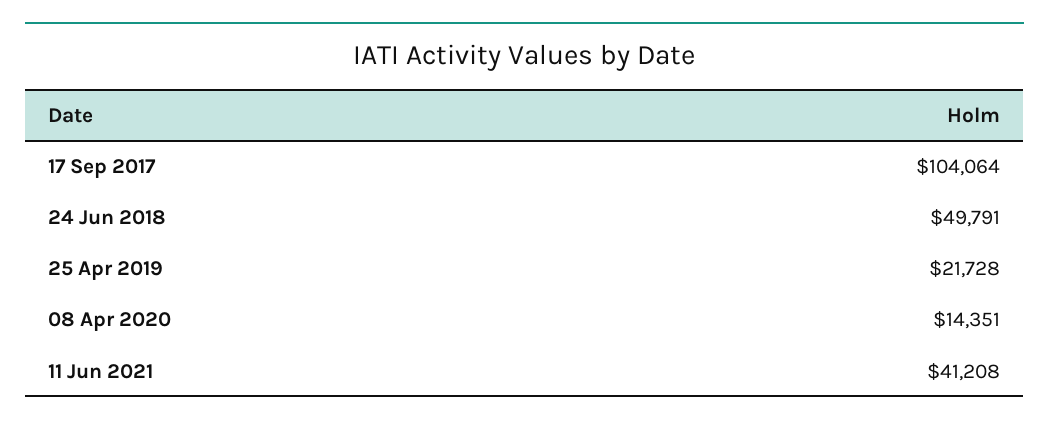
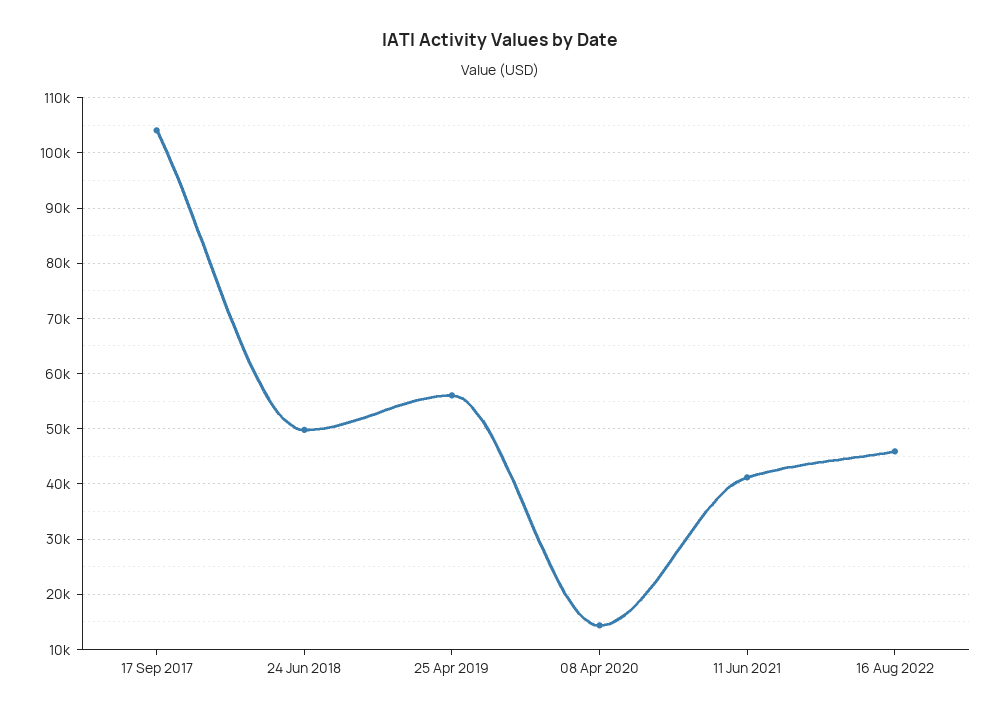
25 Apr 2019: 21728 -> 56000
16 Aug 2022: none -> 46000

